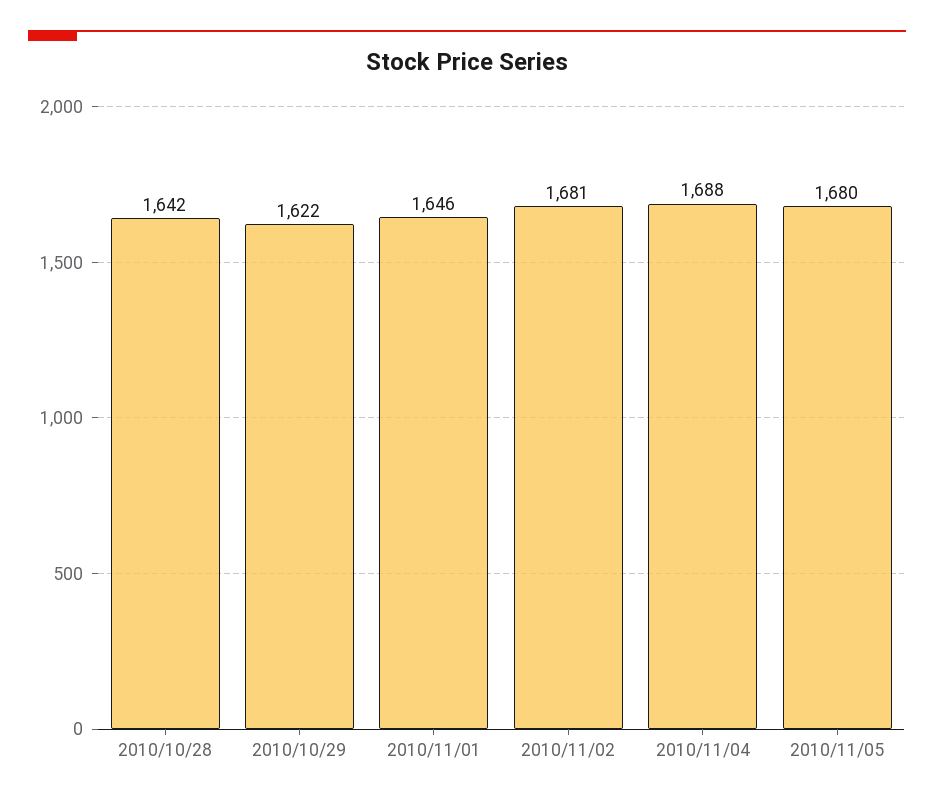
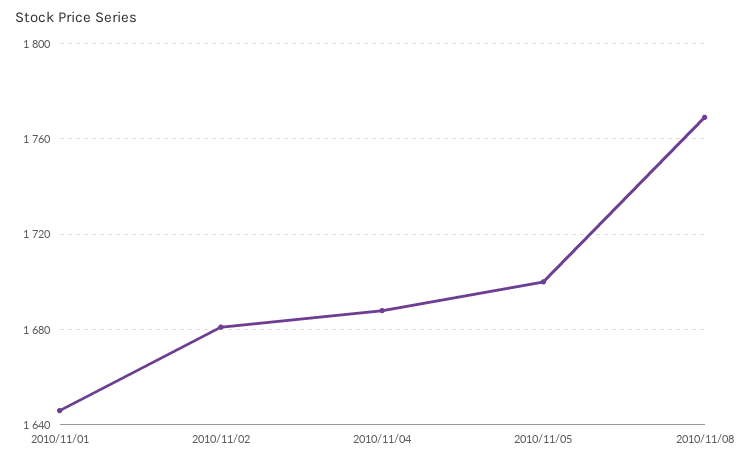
2010/10/28: 1642 -> none
2010/10/29: 1622 -> none
2010/11/05: 1680 -> 1700
2010/11/08: none -> 1770

